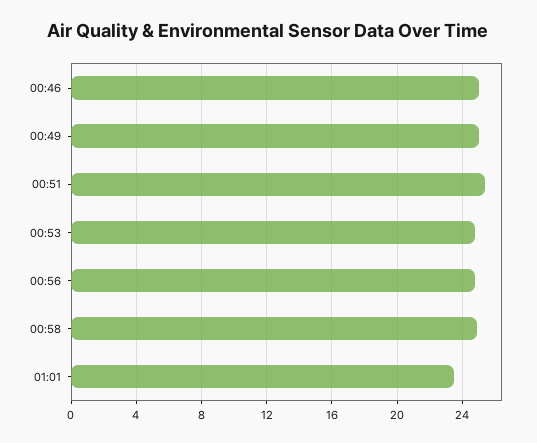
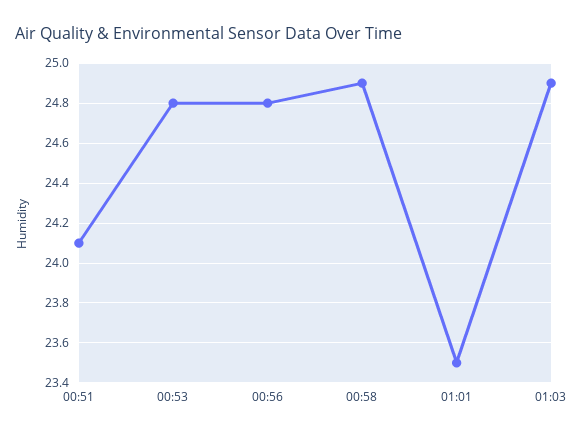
00:46: 25 -> none
00:49: 25 -> none
00:51: 25.5 -> 24.1
01:03: none -> 24.9

